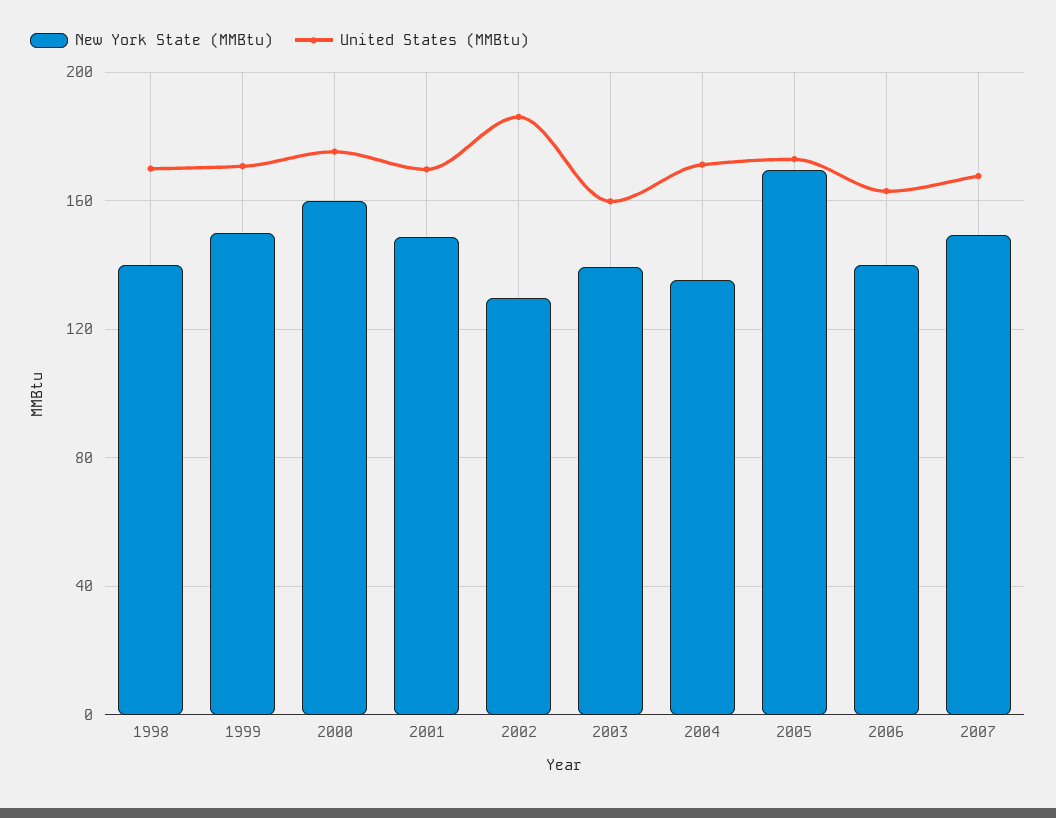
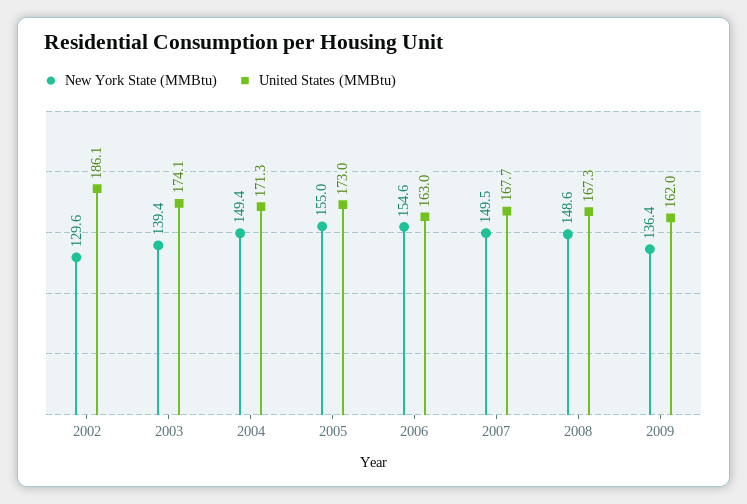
New York State (MMBtu), 1998: 140 -> none
United States (MMBtu), 1998: 170 -> none
New York State (MMBtu), 1999: 150 -> none
United States (MMBtu), 1999: 170 -> none
New York State (MMBtu), 2000: 160 -> none
United States (MMBtu), 2000: 175 -> none
New York State (MMBtu), 2001: 150 -> none
United States (MMBtu), 2001: 170 -> none
United States (MMBtu), 2003: 160 -> 174.1
New York State (MMBtu), 2004: 135 -> 149.4
New York State (MMBtu), 2005: 170 -> 155
New York State (MMBtu), 2006: 140 -> 154.6
New York State (MMBtu), 2008: none -> 148.6
United States (MMBtu), 2008: none -> 167.3
New York State (MMBtu), 2009: none -> 136.4
United States (MMBtu), 2009: none -> 162

